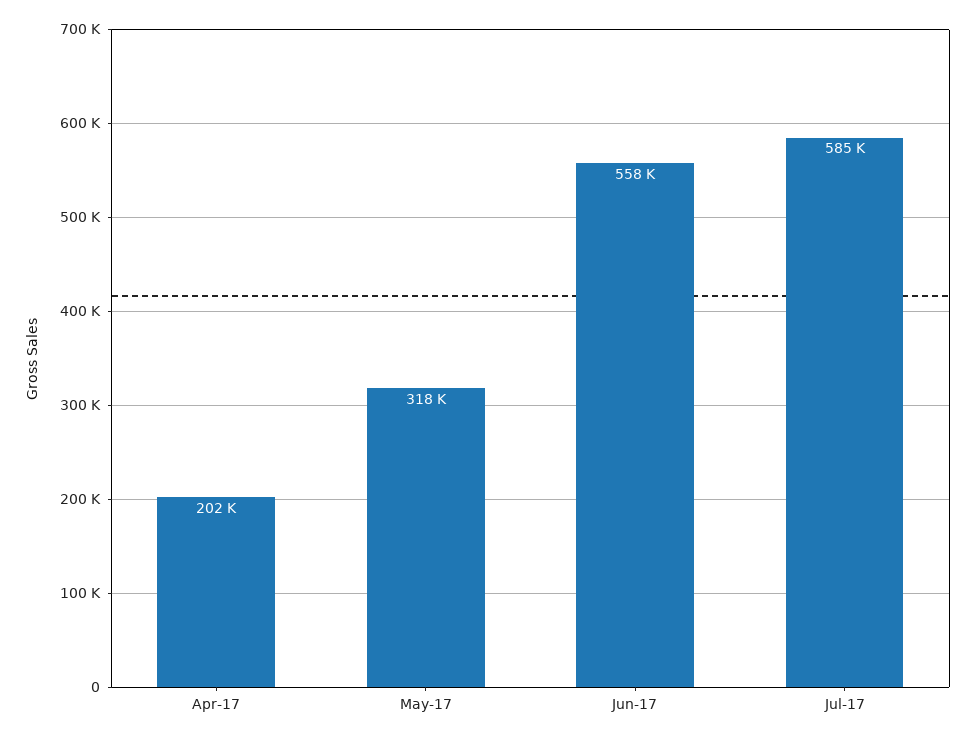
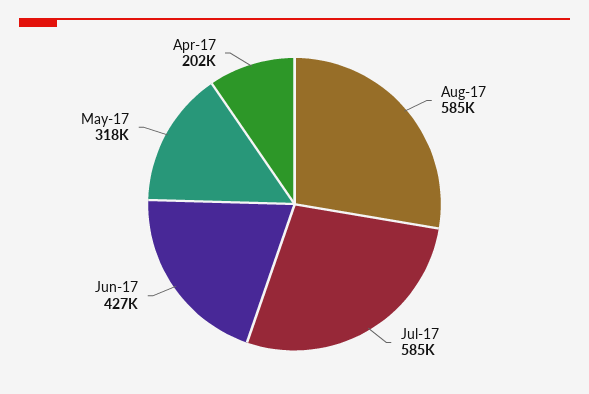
Jun-17: 558000 -> 427000
Aug-17: none -> 585000

